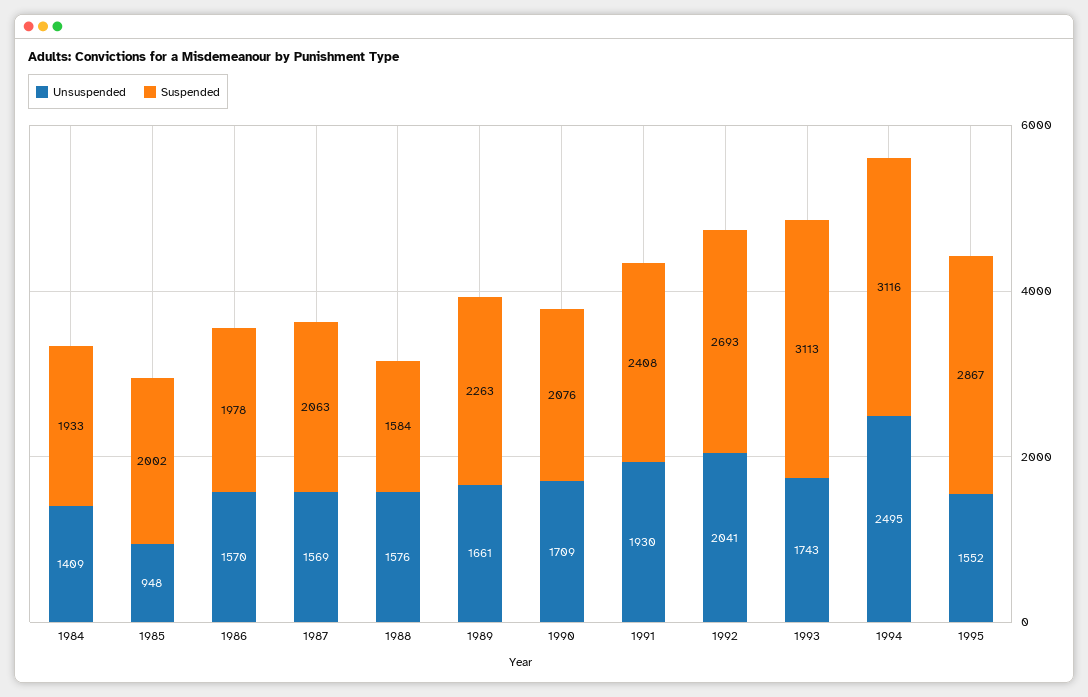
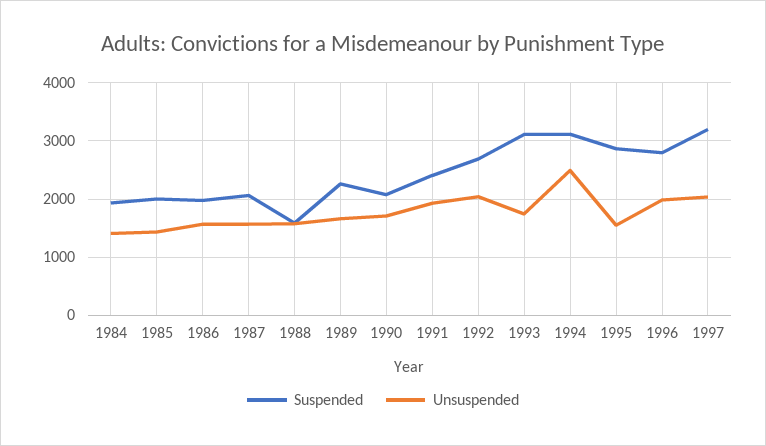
Unsuspended, 1985: 948 -> 1400
Suspended, 1996: none -> 2800
Unsuspended, 1996: none -> 2000
Suspended, 1997: none -> 3200
Unsuspended, 1997: none -> 2000

